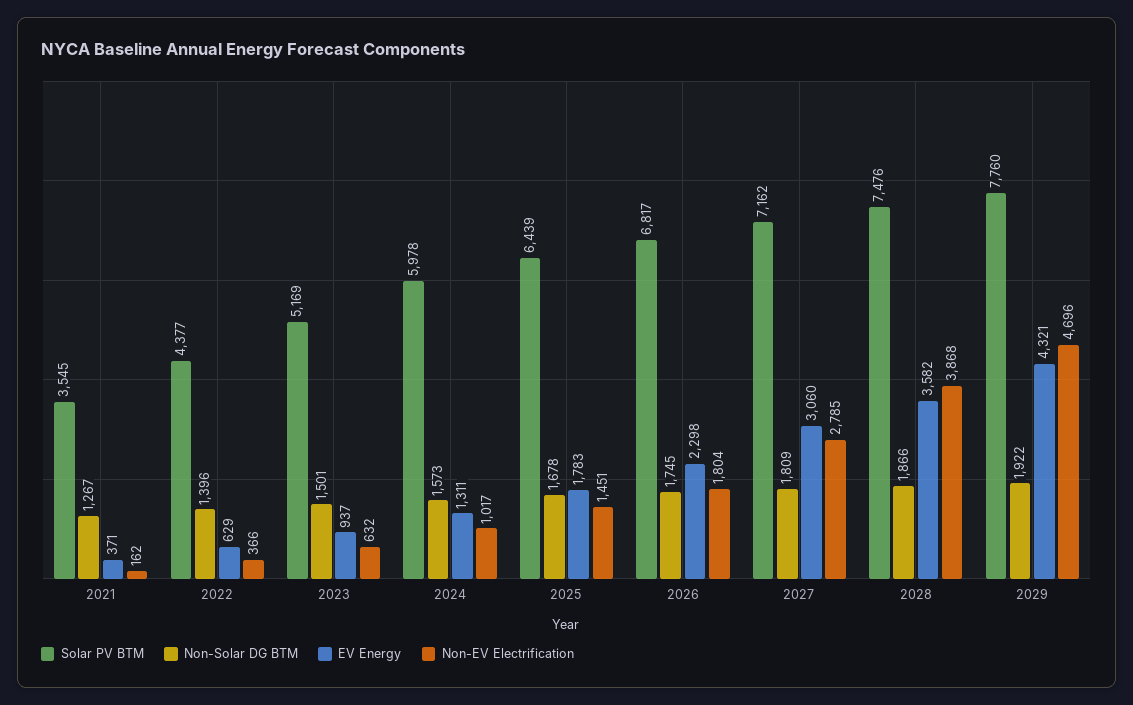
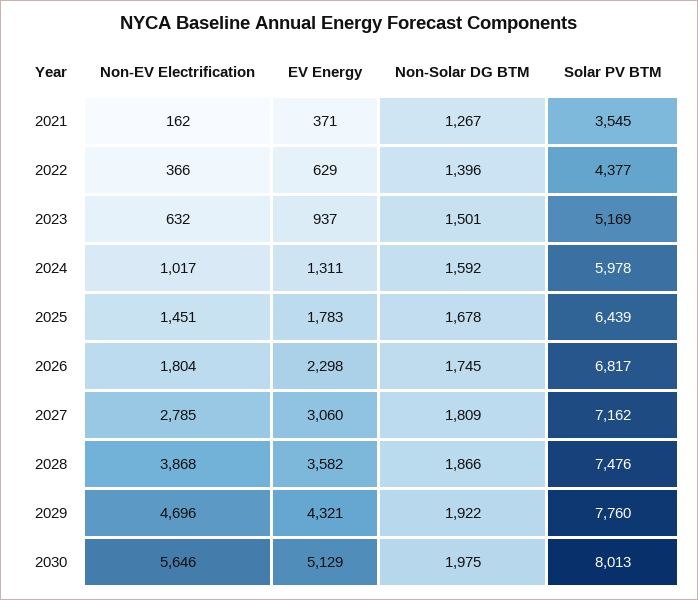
Non-Solar DG BTM, 2024: 1573 -> 1592
Non-EV Electrification, 2030: none -> 5646
EV Energy, 2030: none -> 5129
Non-Solar DG BTM, 2030: none -> 1975
Solar PV BTM, 2030: none -> 8013

